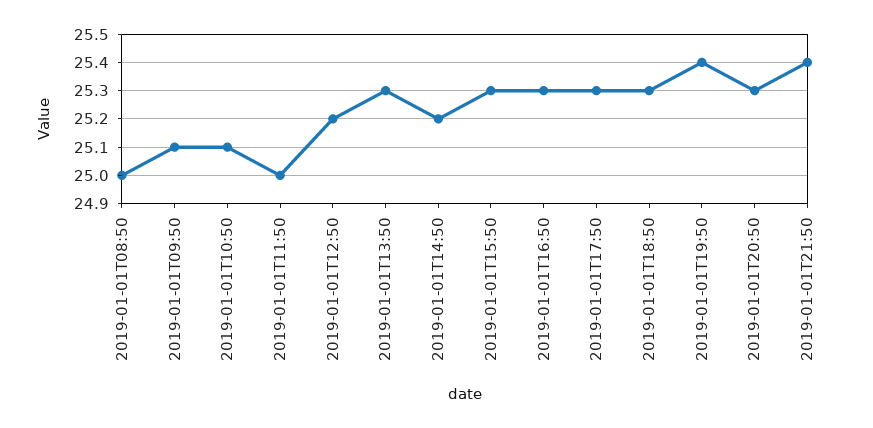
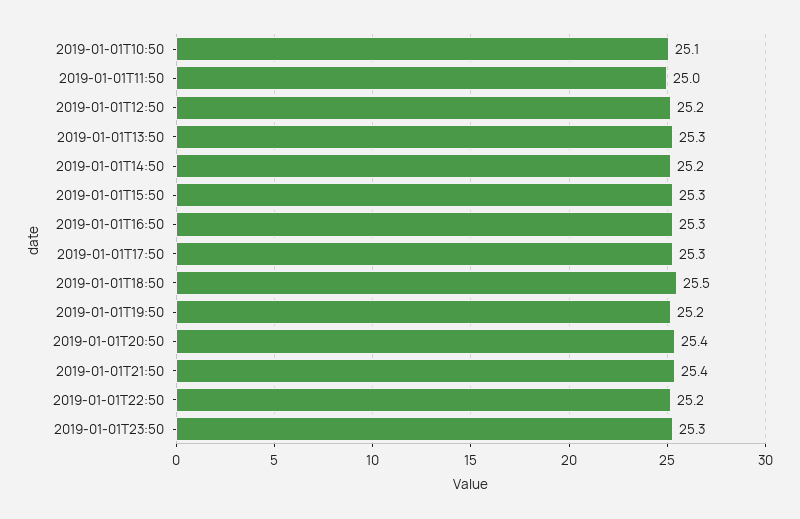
2019-01-01T08:50: 25 -> none
2019-01-01T09:50: 25.1 -> none
2019-01-01T18:50: 25.3 -> 25.5
2019-01-01T19:50: 25.4 -> 25.2
2019-01-01T20:50: 25.3 -> 25.4
2019-01-01T22:50: none -> 25.2
2019-01-01T23:50: none -> 25.3

